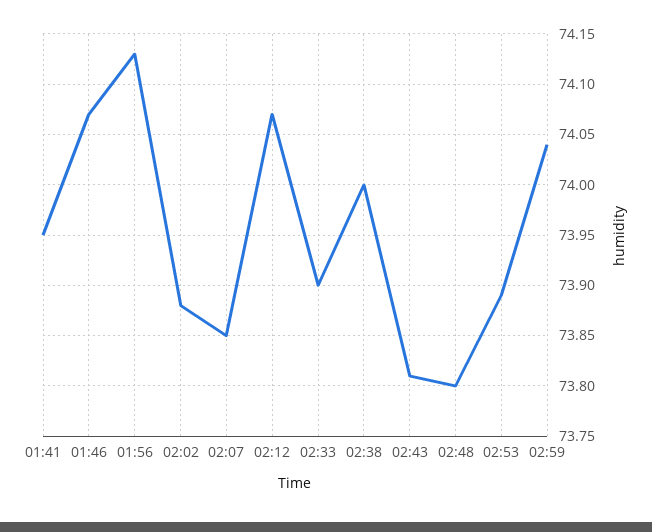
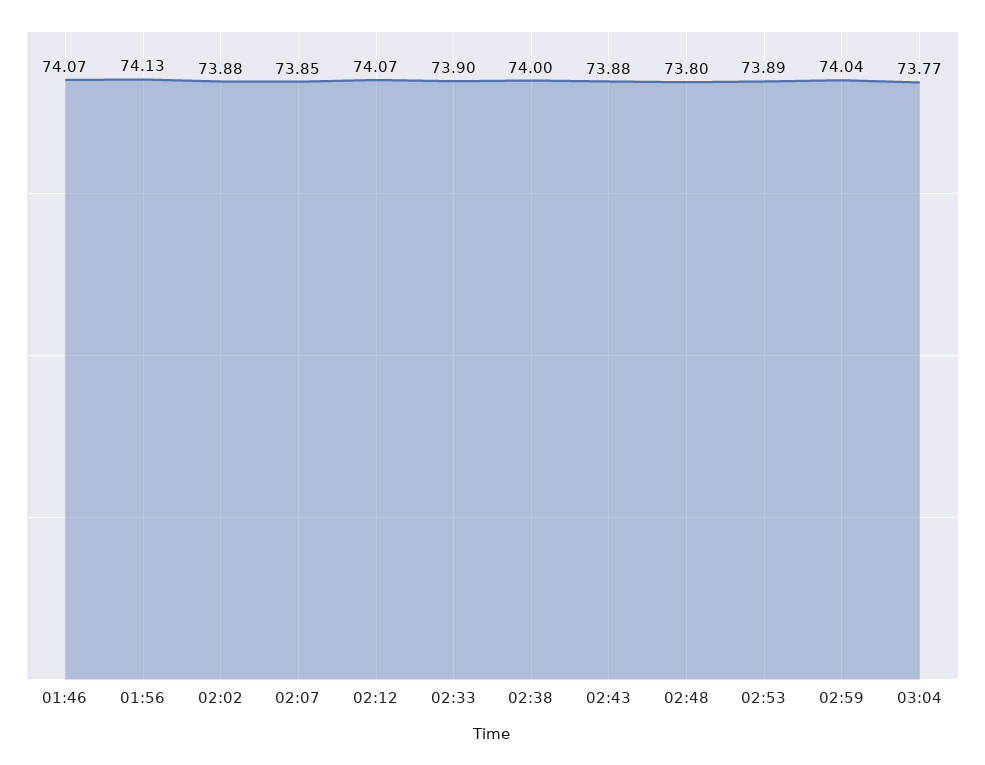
01:41: 73.95 -> none
02:43: 73.81 -> 73.88
03:04: none -> 73.77

